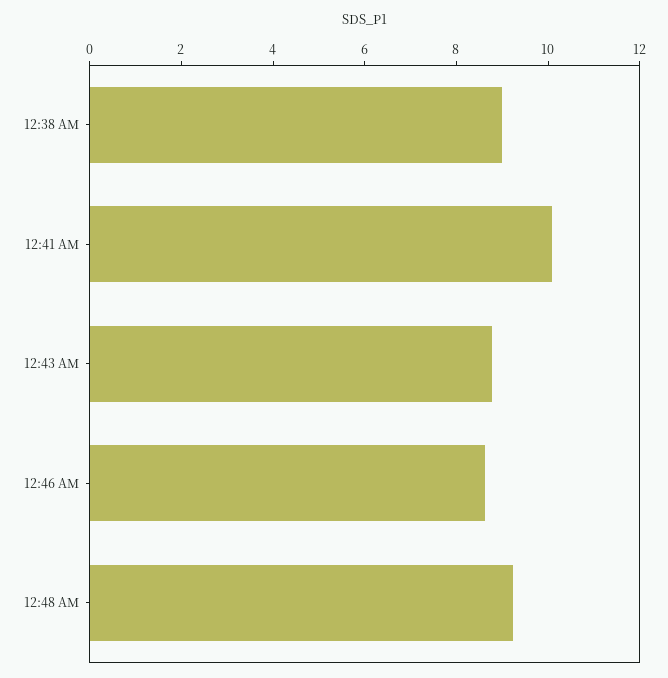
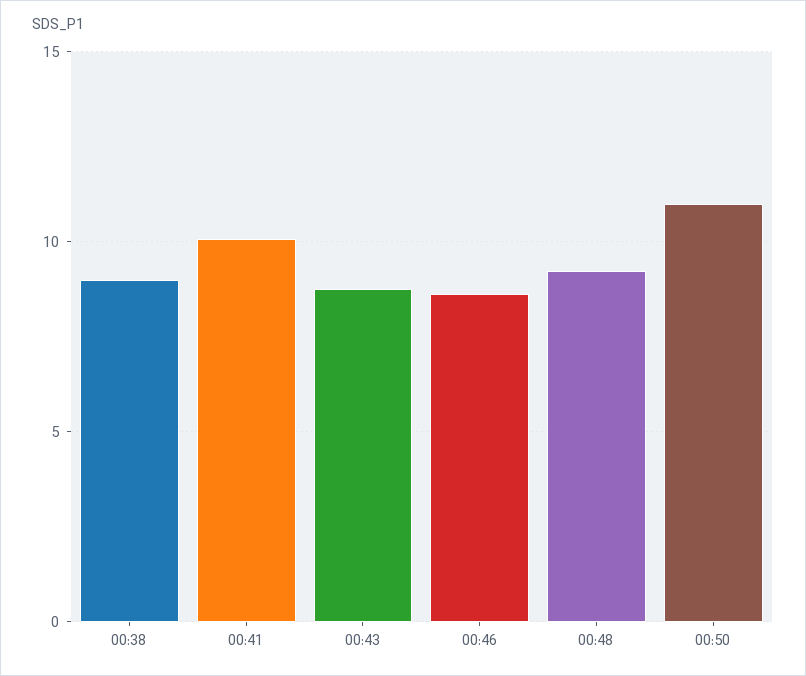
00:50: none -> 11

